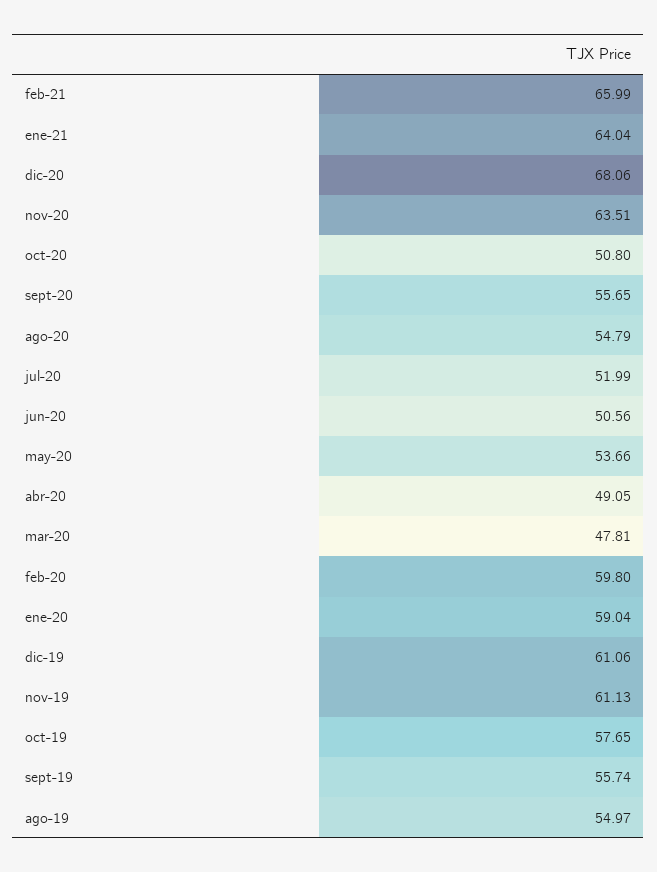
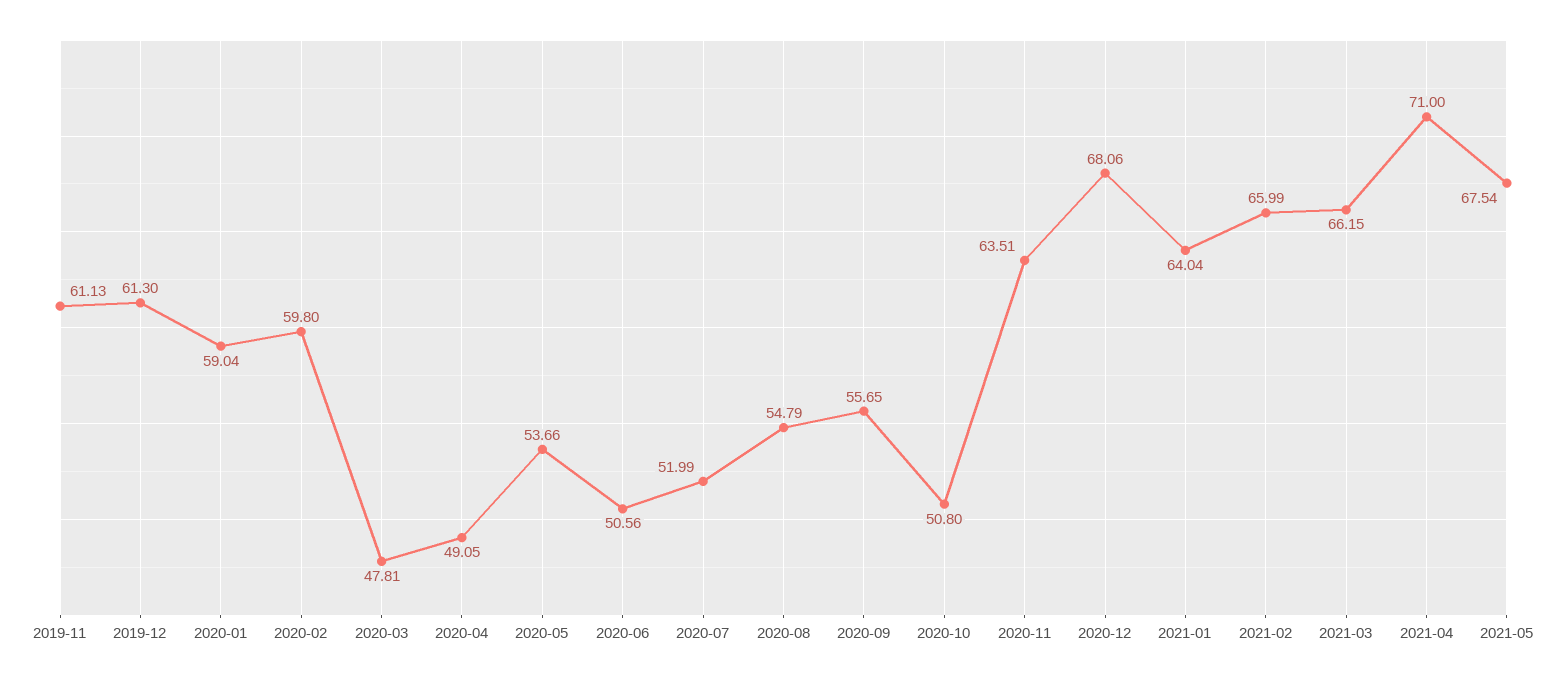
dic-19: 61.06 -> 61.3
oct-19: 57.65 -> none
sept-19: 55.74 -> none
ago-19: 54.97 -> none
2021-03: none -> 66.15
2021-04: none -> 71
2021-05: none -> 67.54

